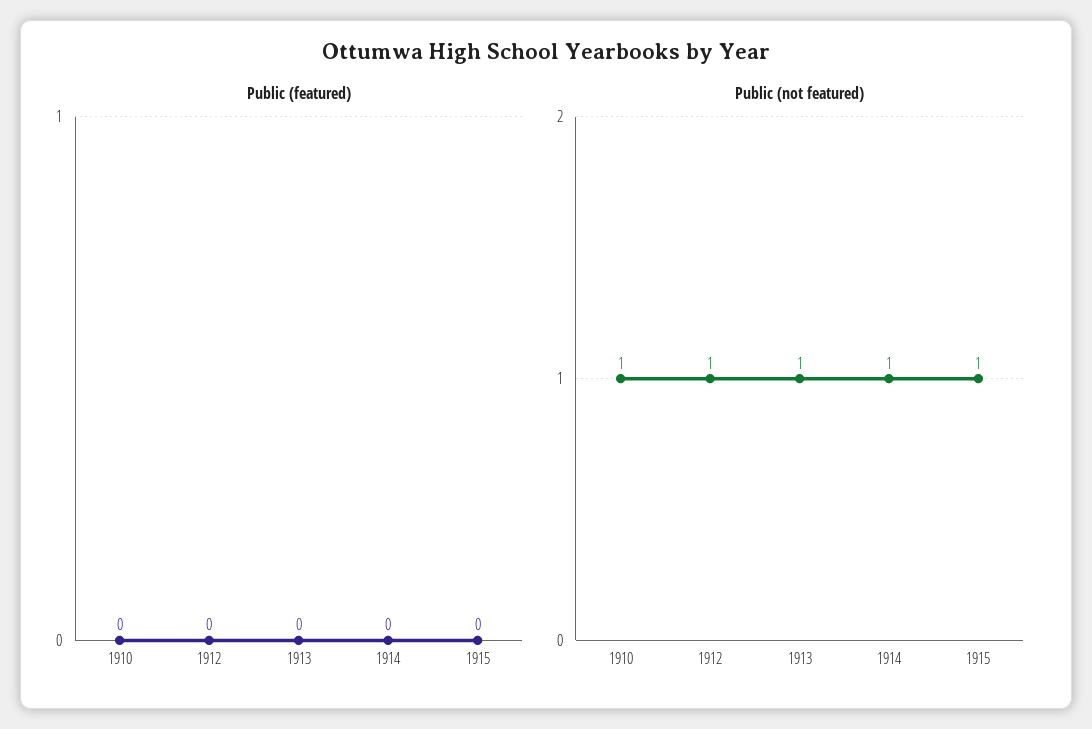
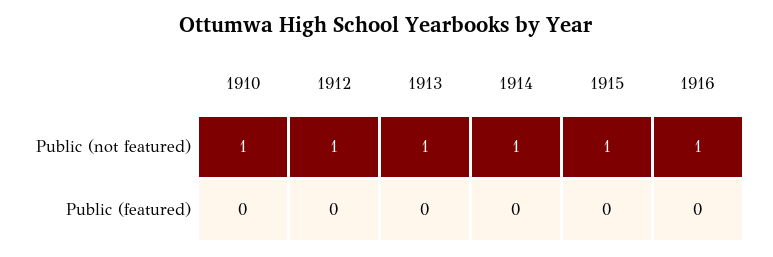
Public (not featured), 1916: none -> 1
Public (featured), 1916: none -> 0

